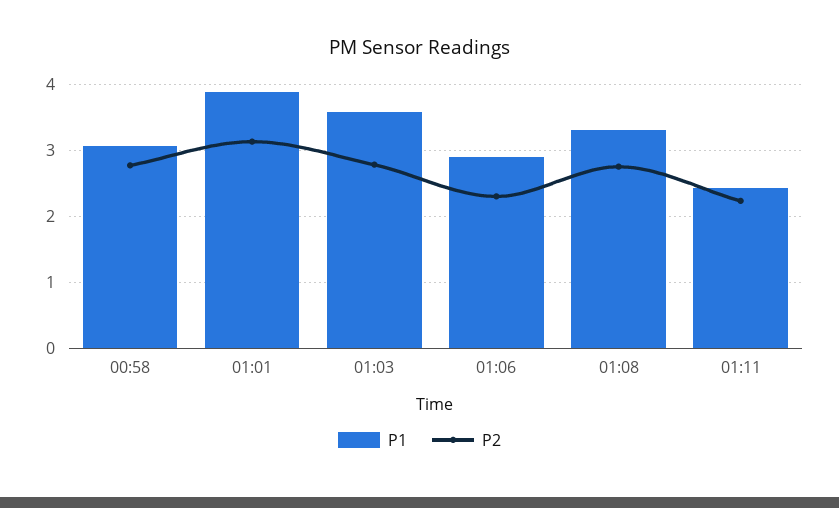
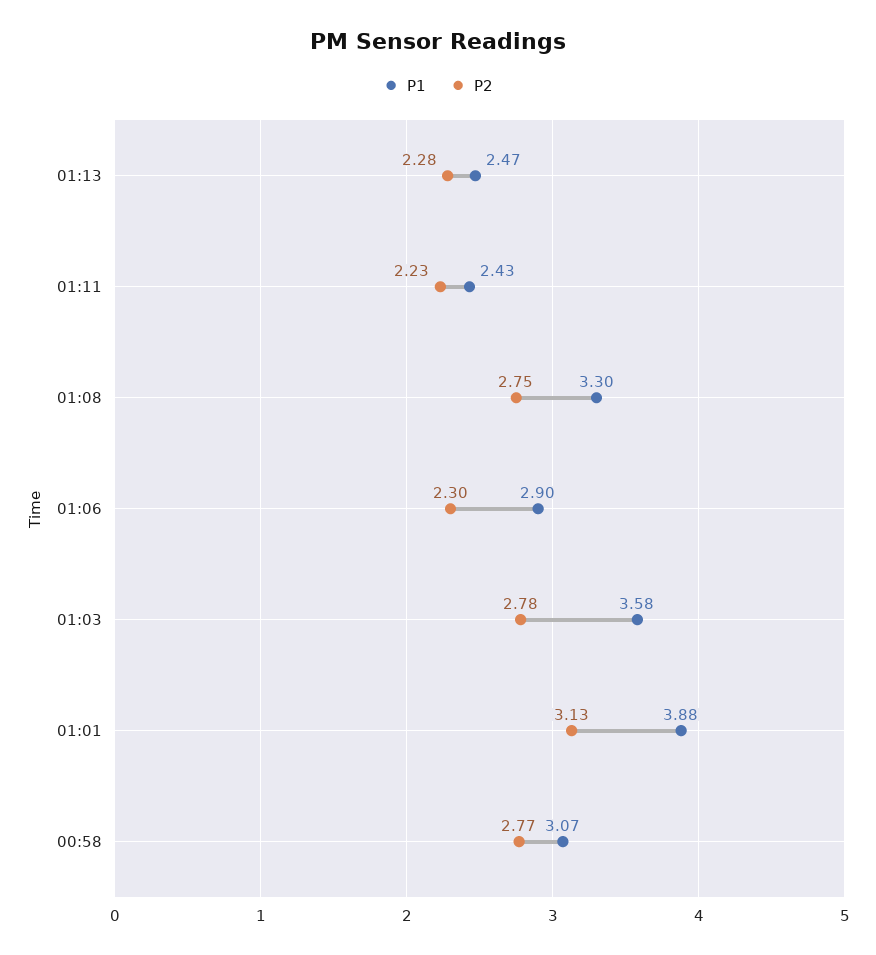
P1, 01:13: none -> 2.47
P2, 01:13: none -> 2.28

